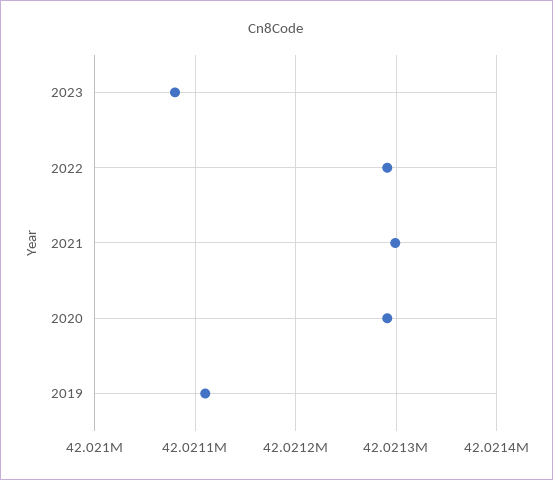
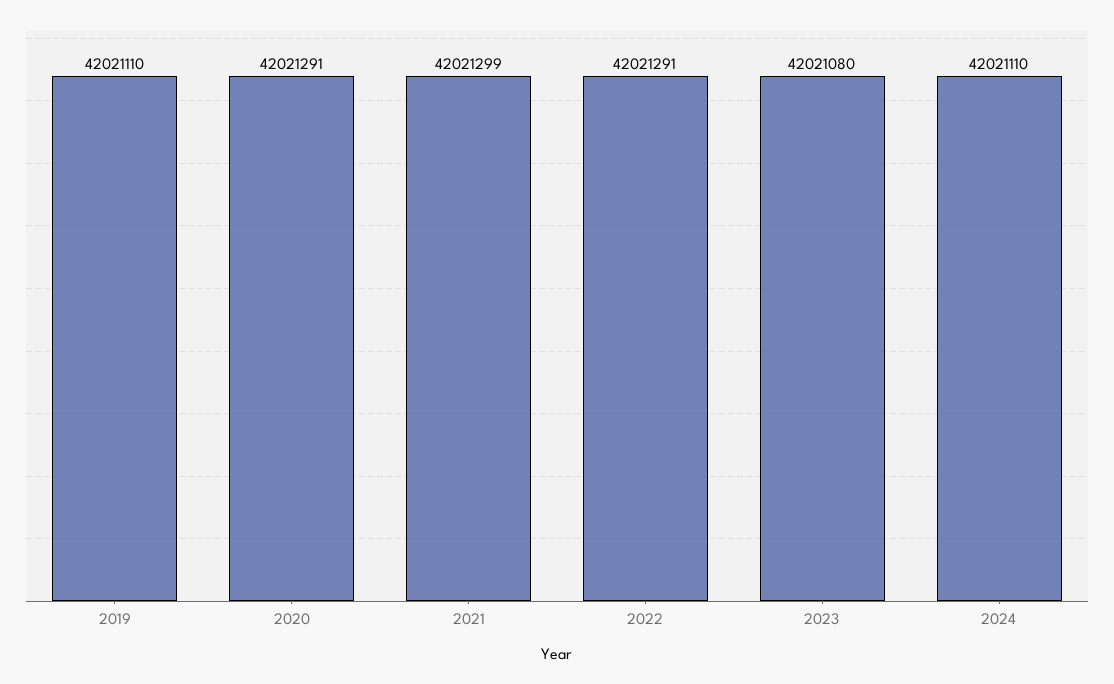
2024: none -> 42021110

